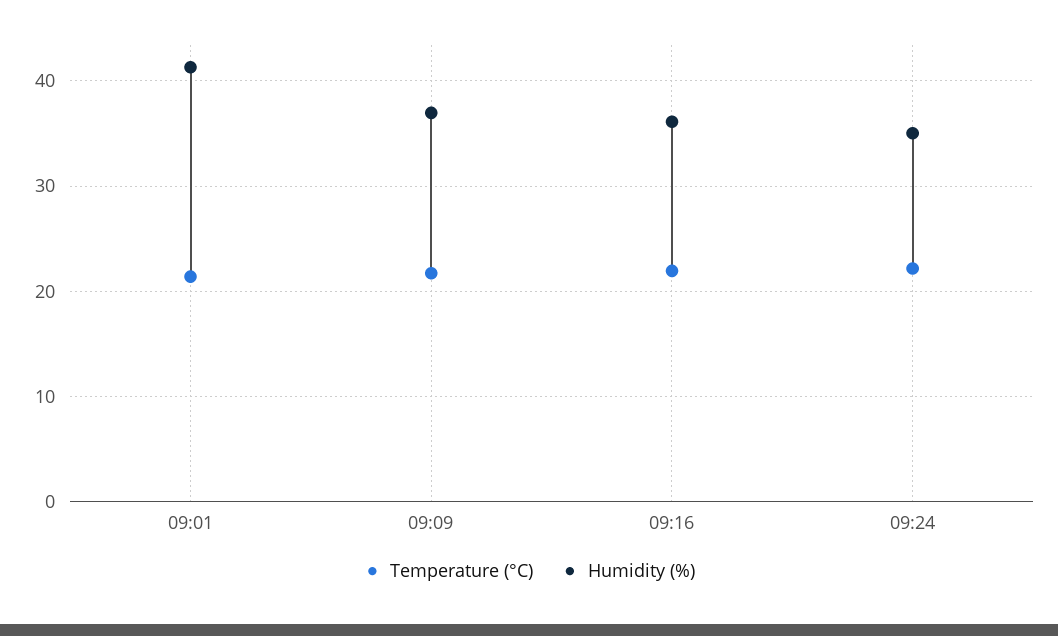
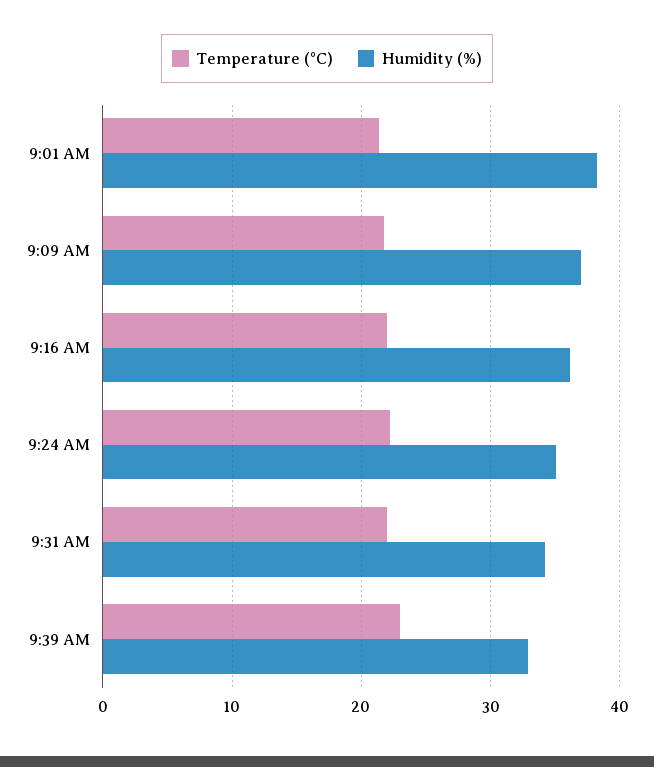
Humidity (%), 09:01: 41 -> 38
Temperature (°C), 9:31 AM: none -> 22
Humidity (%), 9:31 AM: none -> 34
Temperature (°C), 9:39 AM: none -> 23
Humidity (%), 9:39 AM: none -> 33

